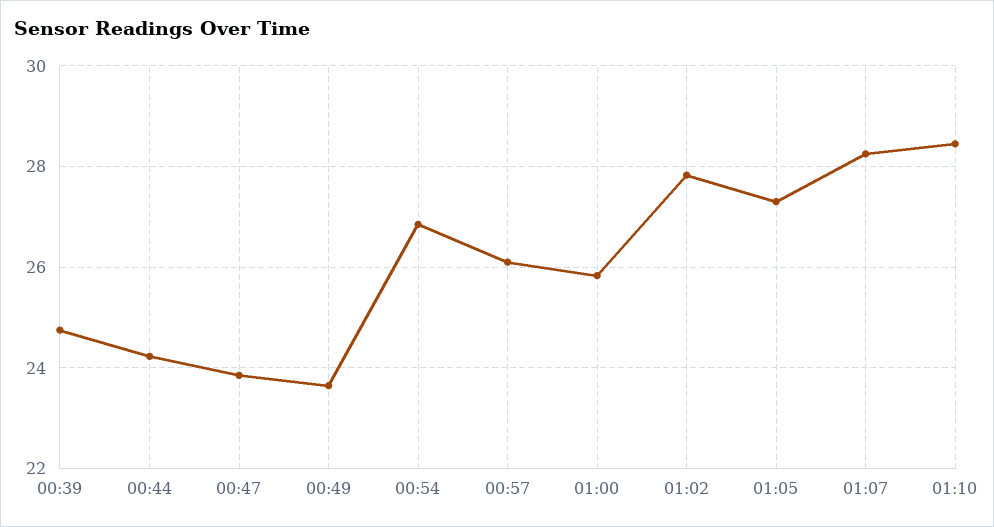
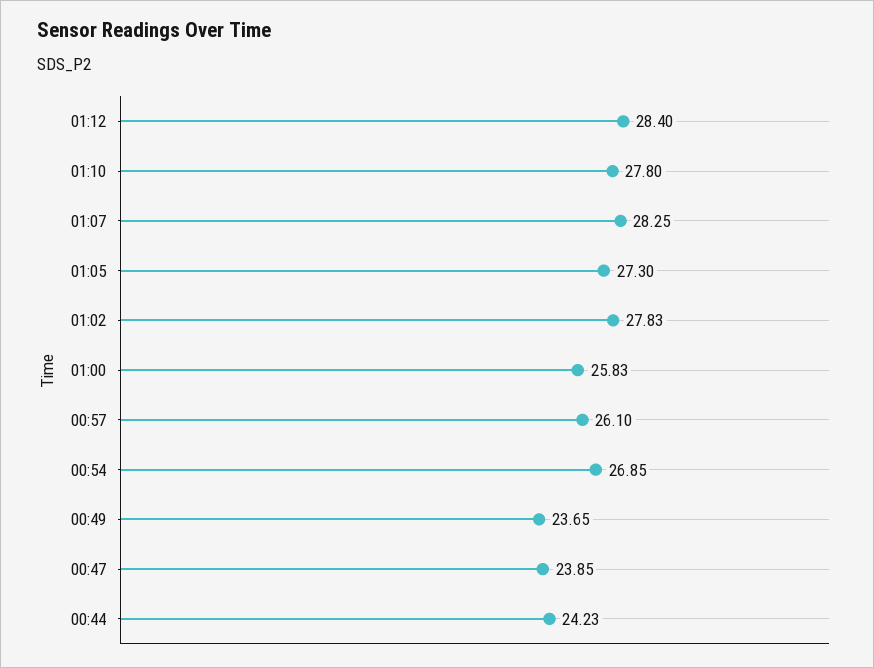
00:39: 24.8 -> none
01:10: 28.4 -> 27.8
01:12: none -> 28.4

